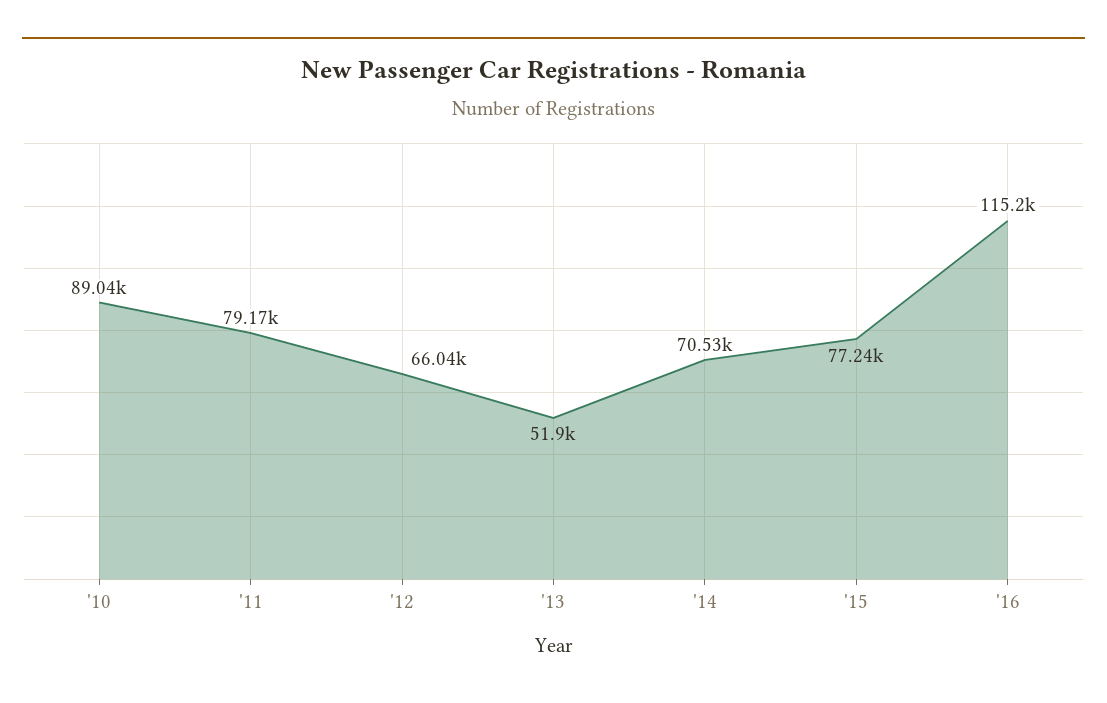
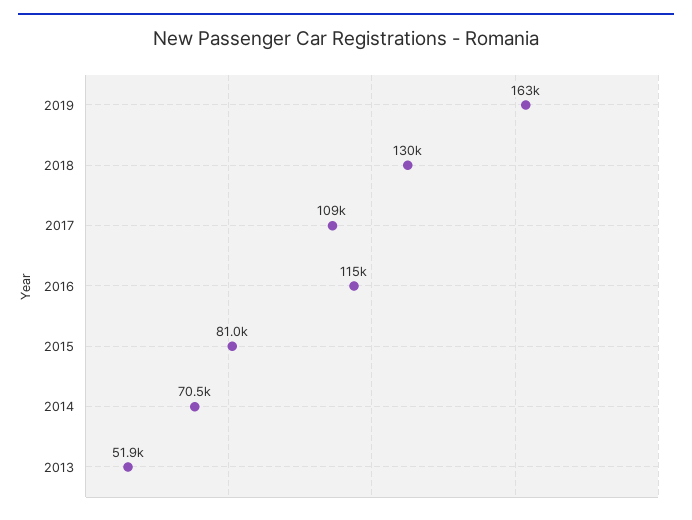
'10: 89040 -> none
'11: 79170 -> none
'12: 66040 -> none
'15: 77240 -> 81000
2019: none -> 163000
2018: none -> 130000
2017: none -> 109000

